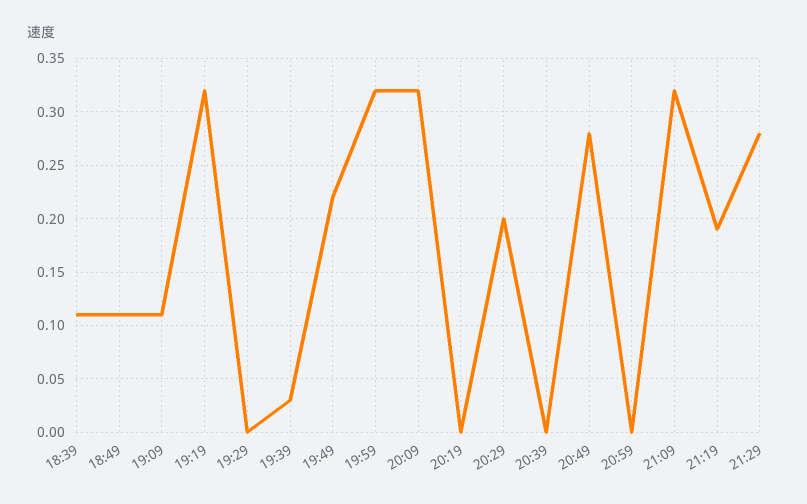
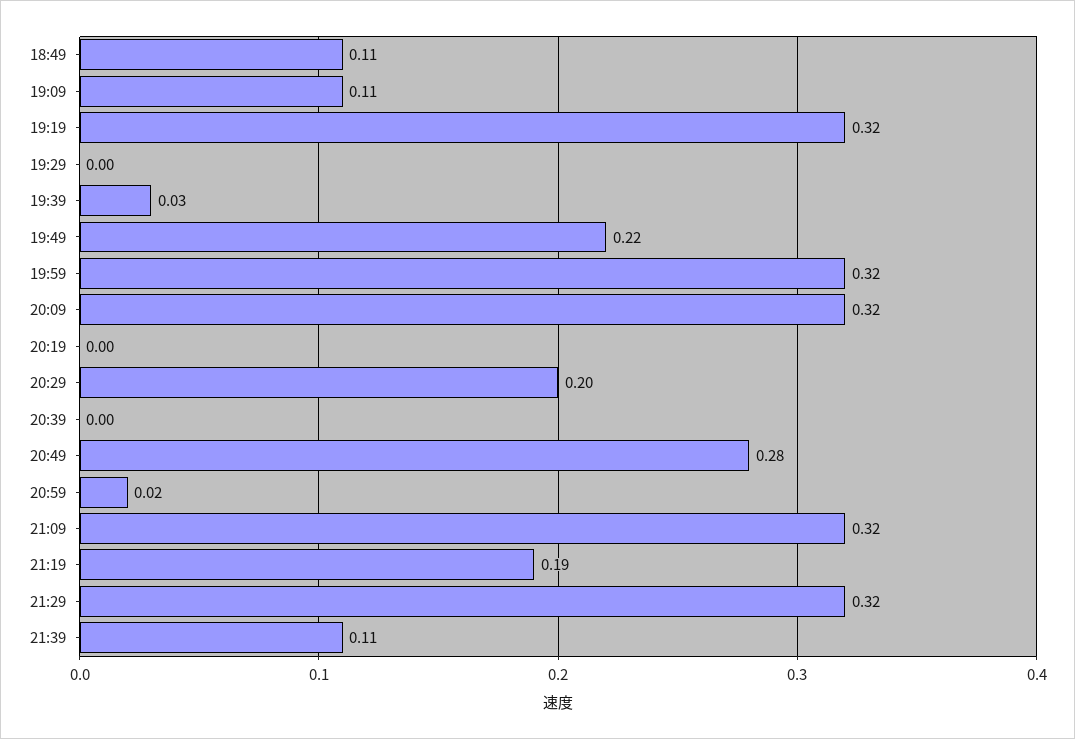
18:39: 0.11 -> none
20:59: 0 -> 0.02
21:29: 0.28 -> 0.32
21:39: none -> 0.11

